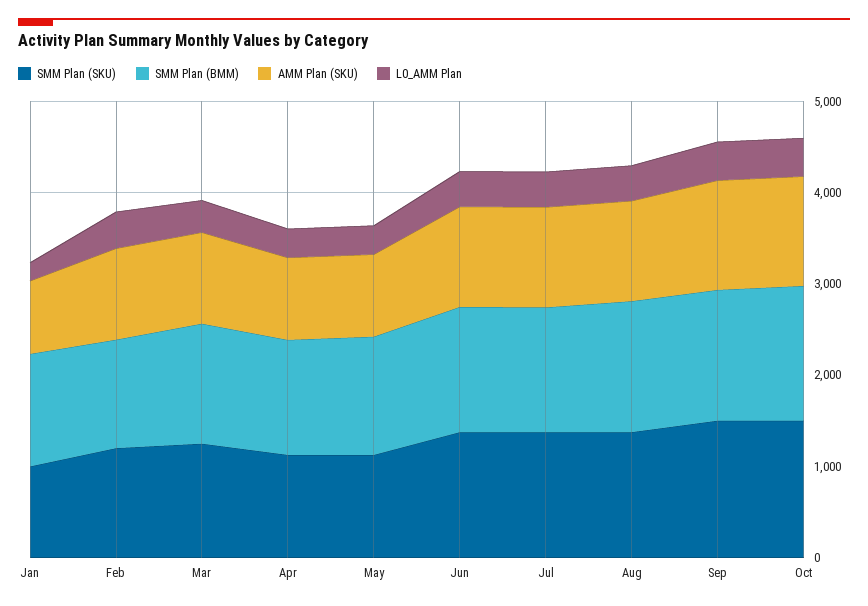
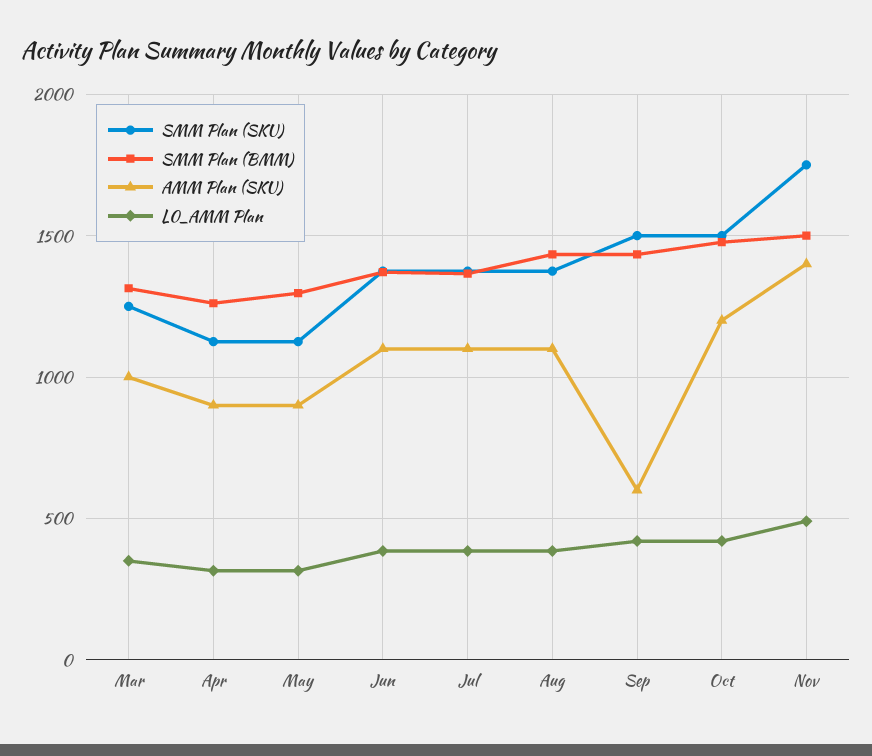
SMM Plan (SKU), Jan: 1000 -> none
SMM Plan (BMM), Jan: 1200 -> none
AMM Plan (SKU), Jan: 800 -> none
L0_AMM Plan, Jan: 200 -> none
SMM Plan (SKU), Feb: 1200 -> none
SMM Plan (BMM), Feb: 1200 -> none
AMM Plan (SKU), Feb: 1000 -> none
L0_AMM Plan, Feb: 400 -> none
AMM Plan (SKU), Sep: 1200 -> 600
SMM Plan (SKU), Nov: none -> 1750
SMM Plan (BMM), Nov: none -> 1500
AMM Plan (SKU), Nov: none -> 1400
L0_AMM Plan, Nov: none -> 500

